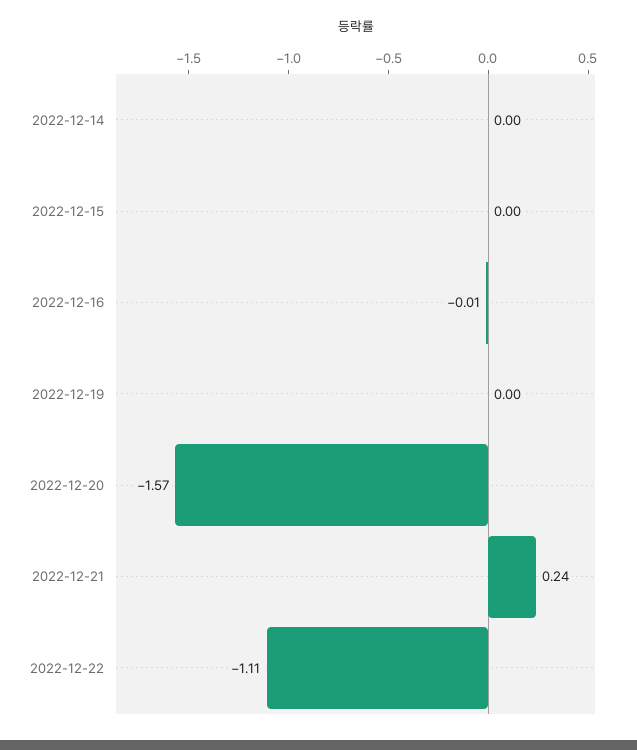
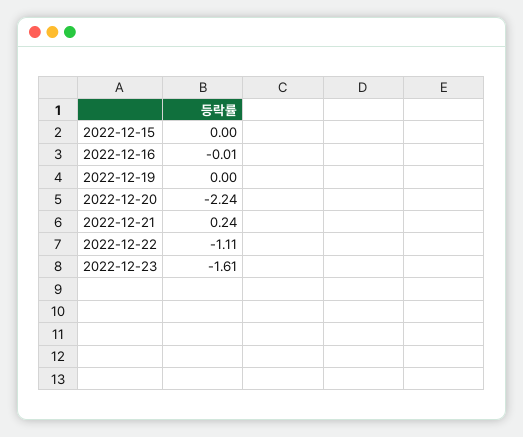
2022-12-14: 0 -> none
2022-12-20: -1.57 -> -2.24
2022-12-23: none -> -1.61

